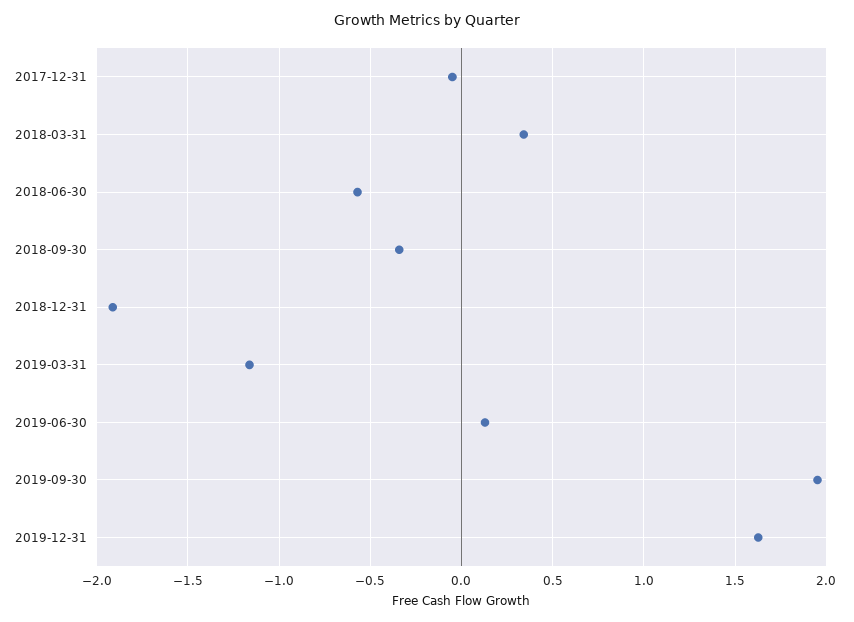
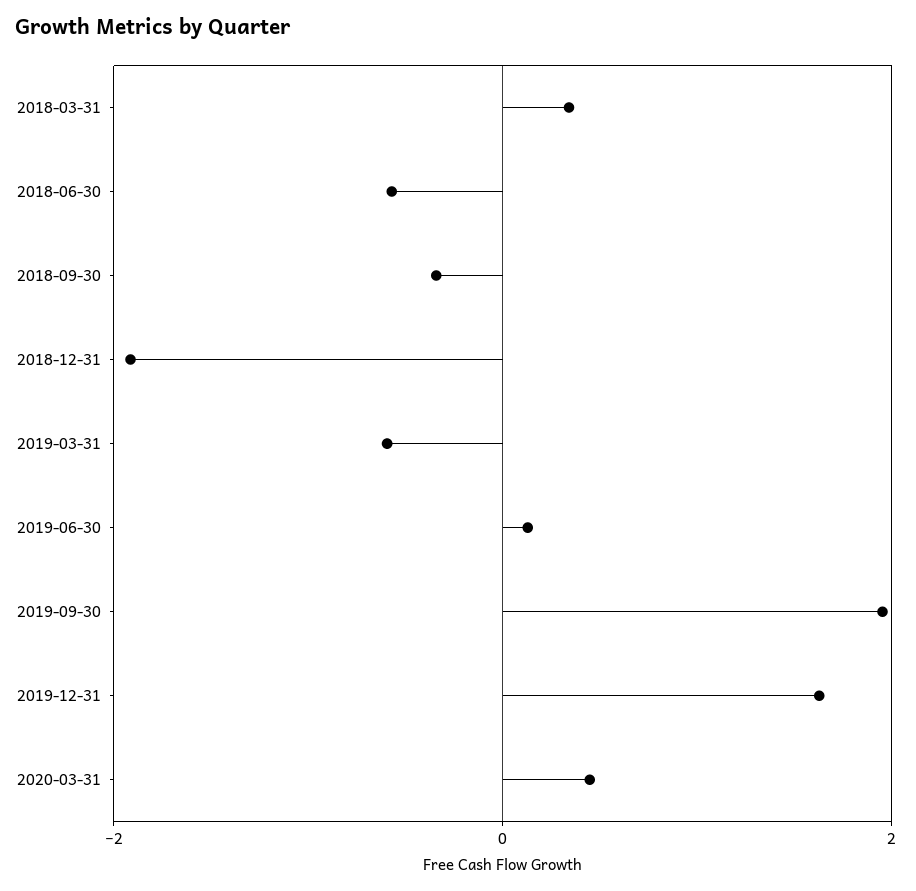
2017-12-31: -0.05 -> none
2019-03-31: -1.15 -> -0.6
2020-03-31: none -> 0.4

